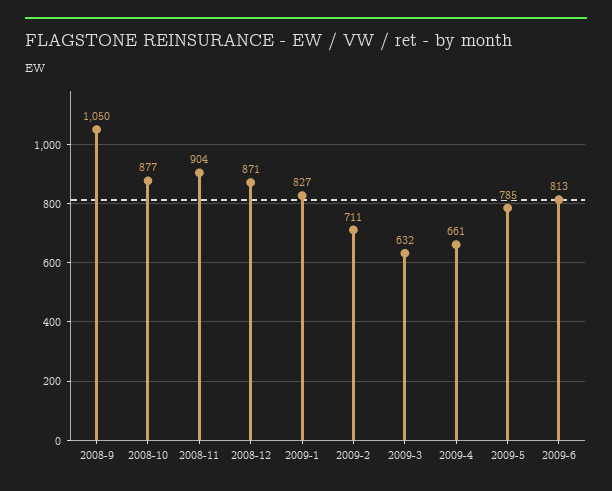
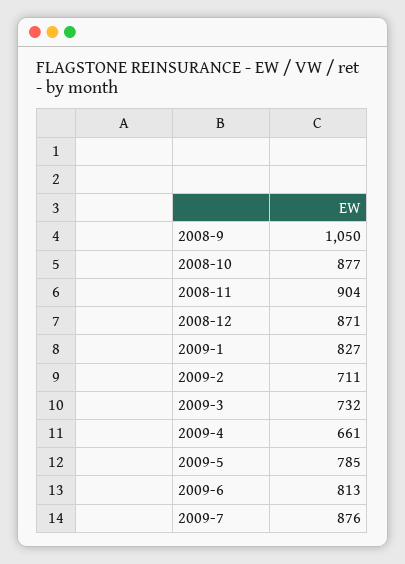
2009-3: 632 -> 732
2009-7: none -> 876

